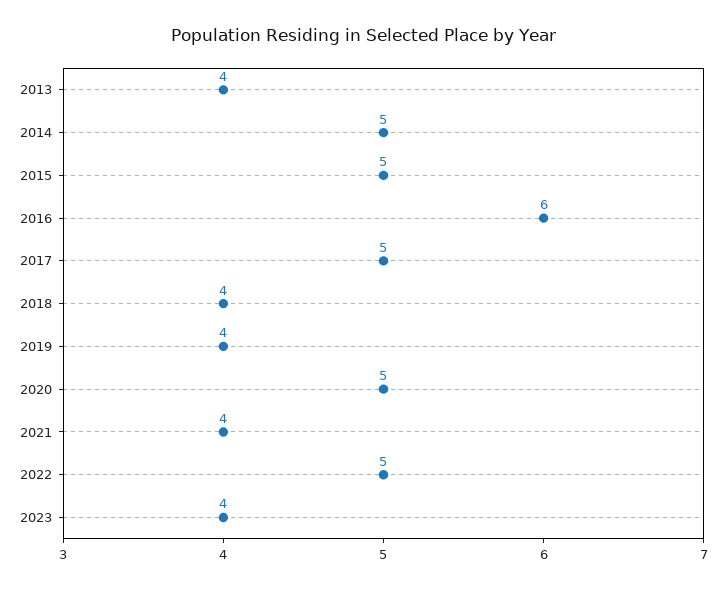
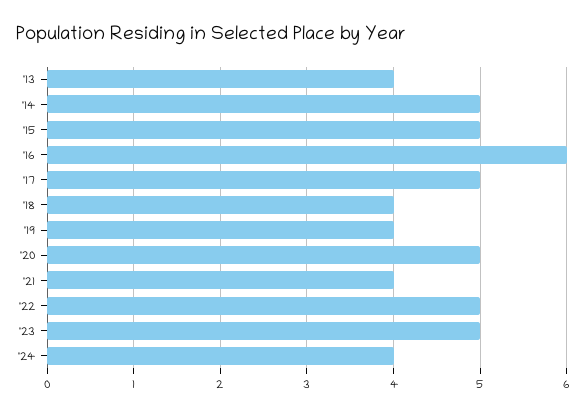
2023: 4 -> 5
'24: none -> 4

